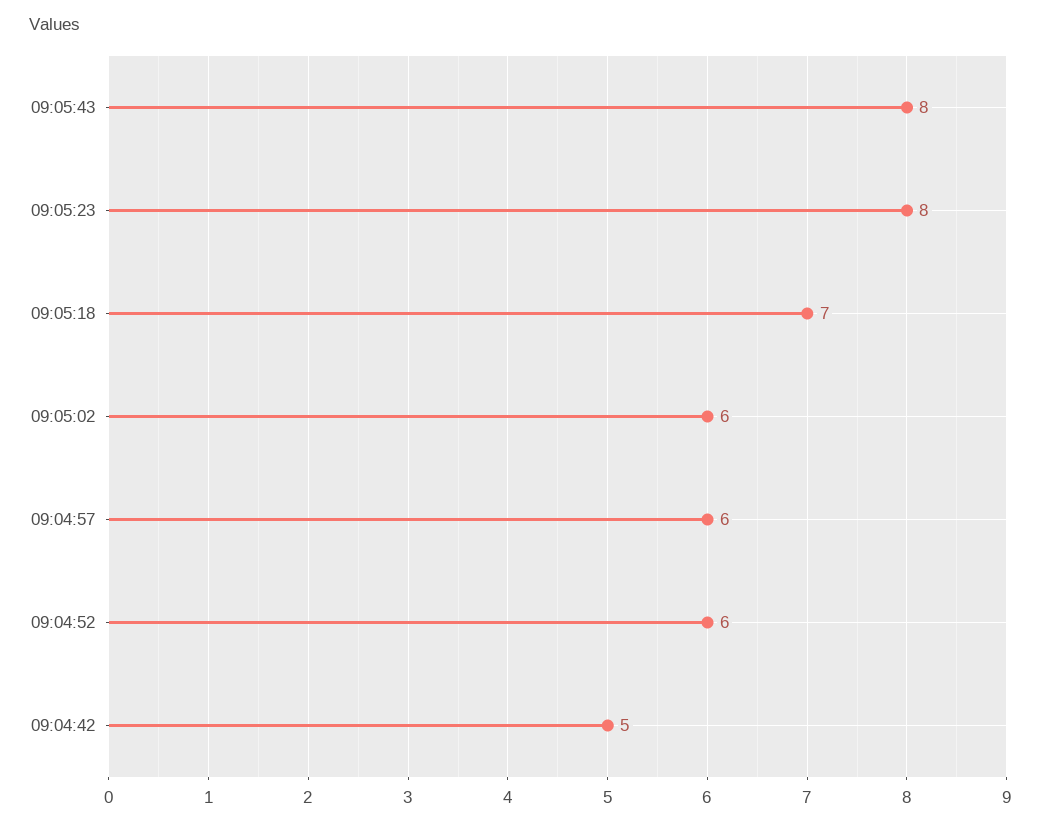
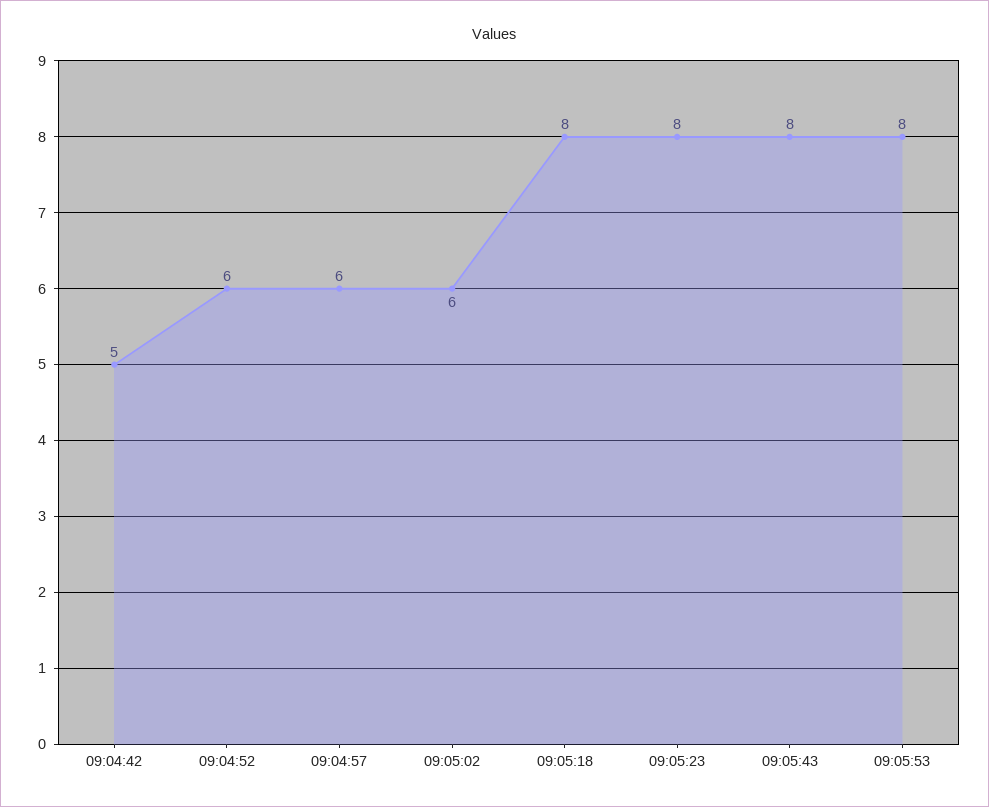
09:05:18: 7 -> 8
09:05:53: none -> 8

